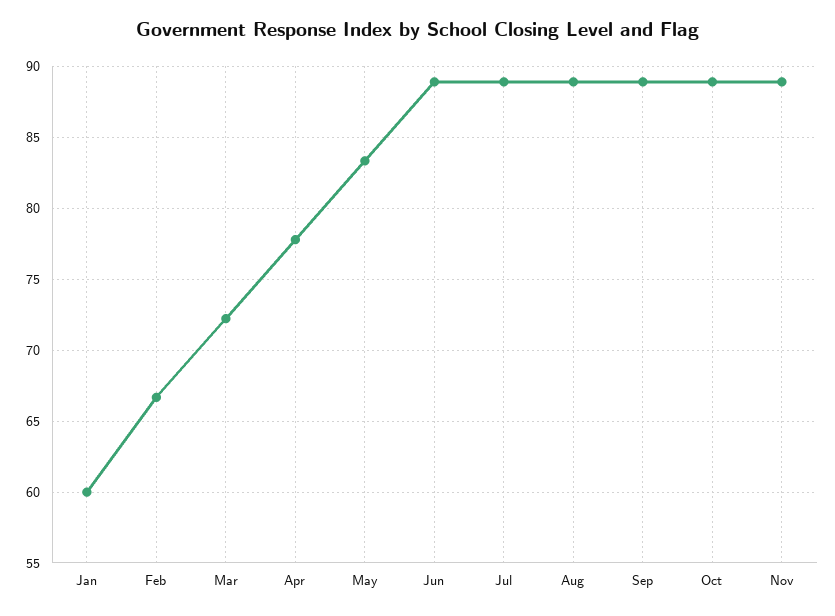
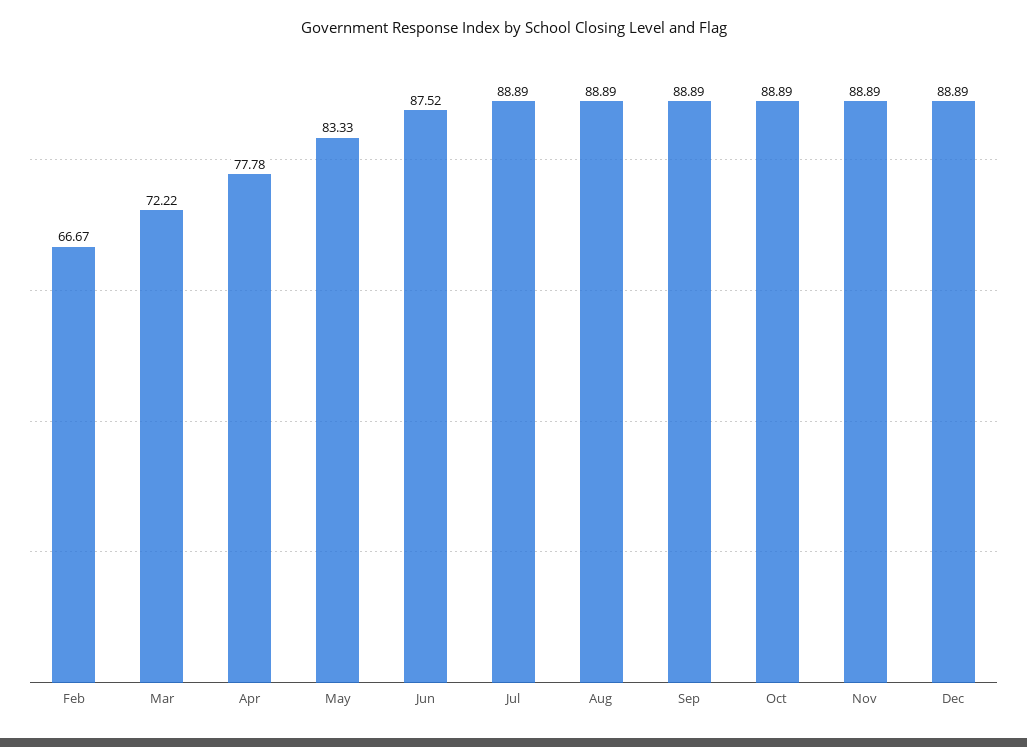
Jan: 60 -> none
Jun: 89 -> 87.52
Dec: none -> 88.89

